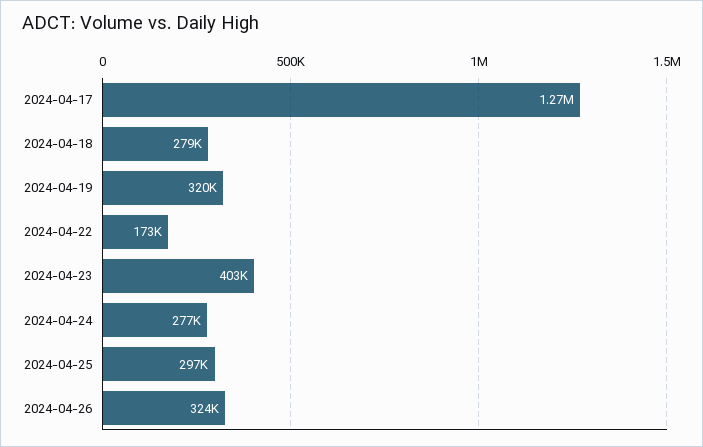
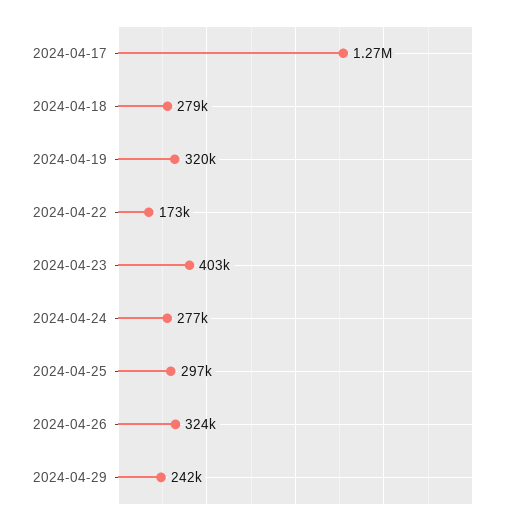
2024-04-29: none -> 242000

